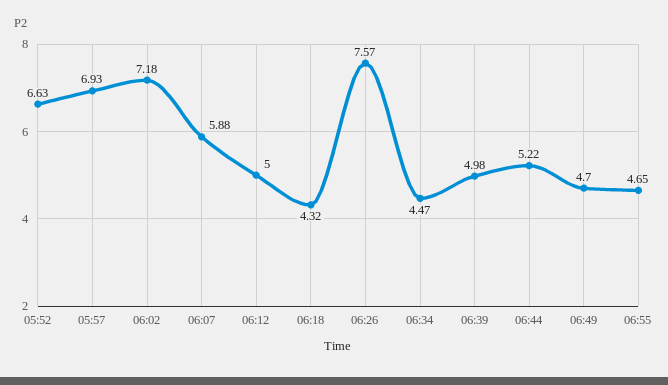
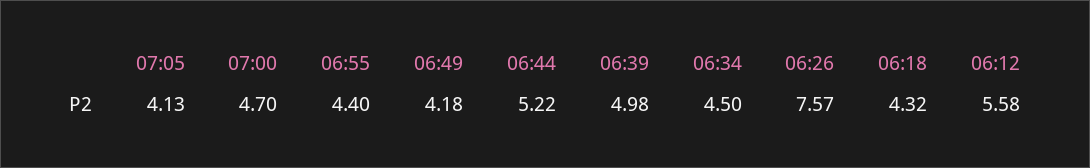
05:52: 6.63 -> none
05:57: 6.93 -> none
06:02: 7.18 -> none
06:07: 5.88 -> none
06:12: 5 -> 5.58
06:34: 4.47 -> 4.5
06:49: 4.7 -> 4.18
06:55: 4.65 -> 4.4
07:05: none -> 4.13
07:00: none -> 4.7

